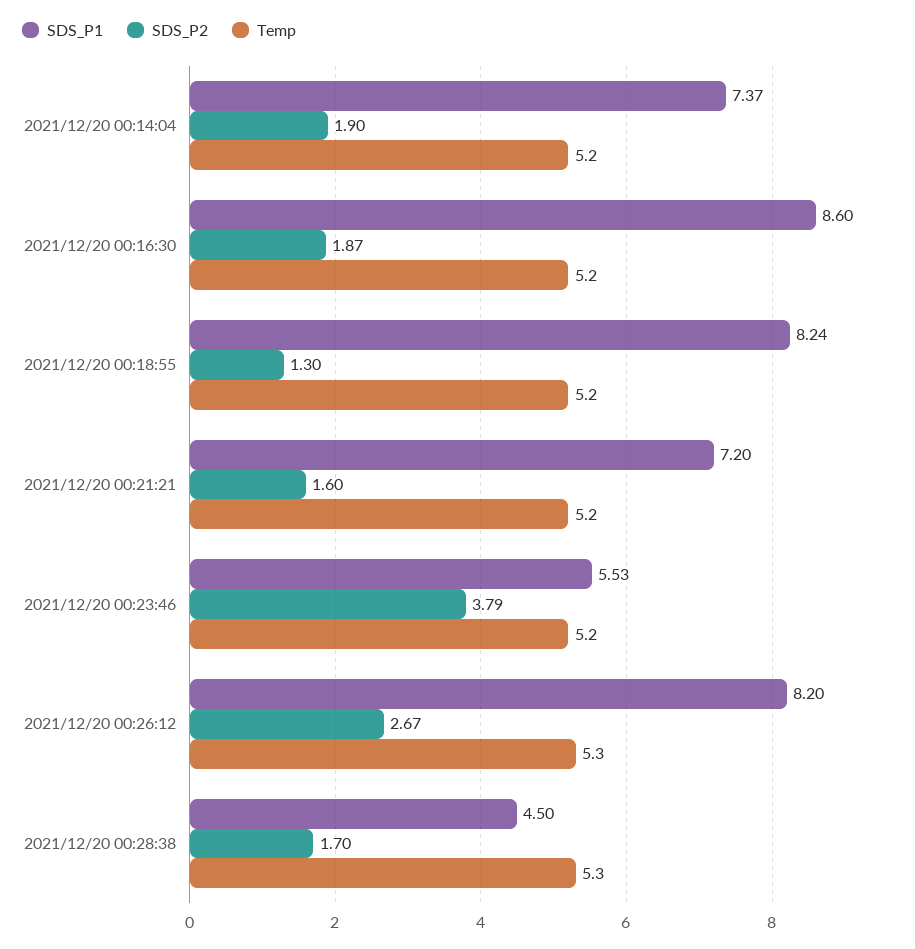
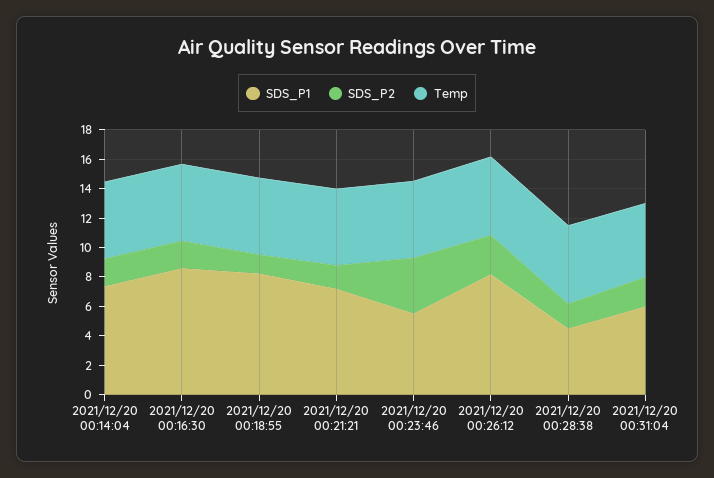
SDS_P1, 2021/12/20 00:31:04: none -> 6
SDS_P2, 2021/12/20 00:31:04: none -> 2
Temp, 2021/12/20 00:31:04: none -> 5

